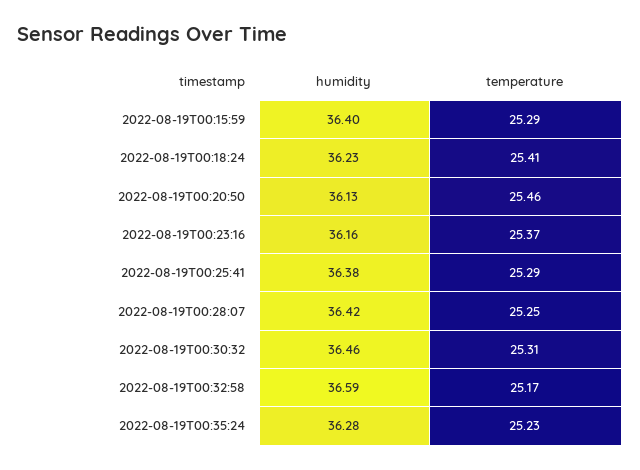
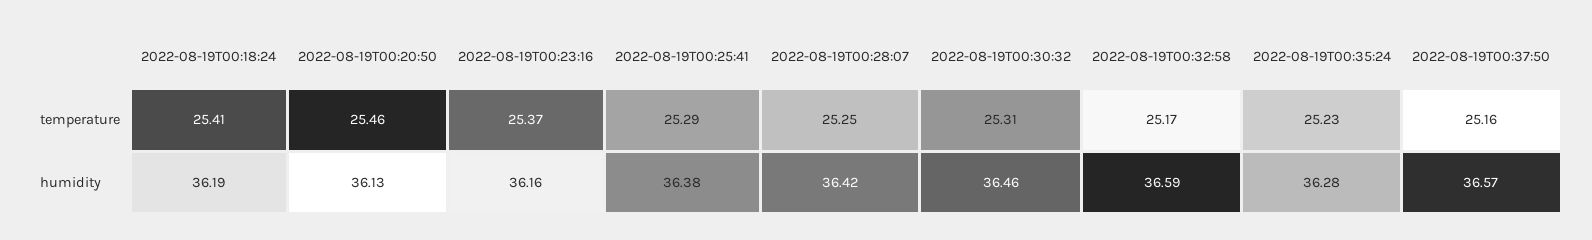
humidity, 2022-08-19T00:15:59: 36.4 -> none
temperature, 2022-08-19T00:15:59: 25.29 -> none
humidity, 2022-08-19T00:18:24: 36.23 -> 36.19
temperature, 2022-08-19T00:37:50: none -> 25.16
humidity, 2022-08-19T00:37:50: none -> 36.57

